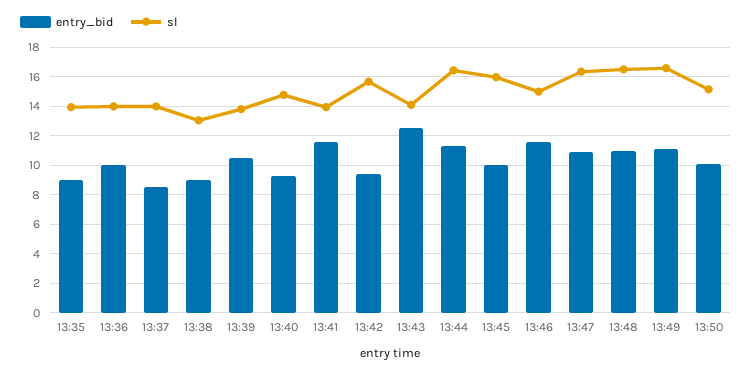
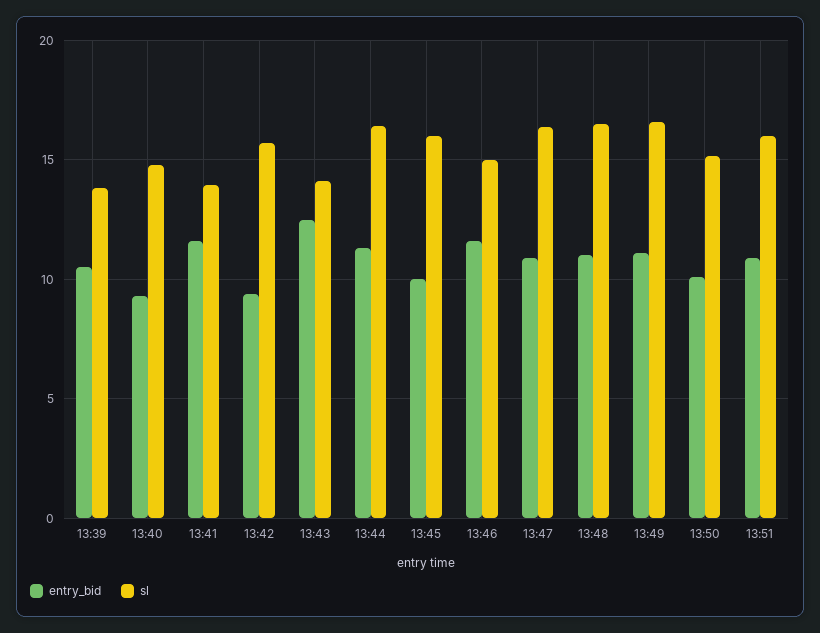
entry_bid, 13:35: 9 -> none
sl, 13:35: 14 -> none
entry_bid, 13:36: 10 -> none
sl, 13:36: 14 -> none
entry_bid, 13:37: 8.5 -> none
sl, 13:37: 14 -> none
entry_bid, 13:38: 9 -> none
sl, 13:38: 13 -> none
entry_bid, 13:51: none -> 11
sl, 13:51: none -> 16

